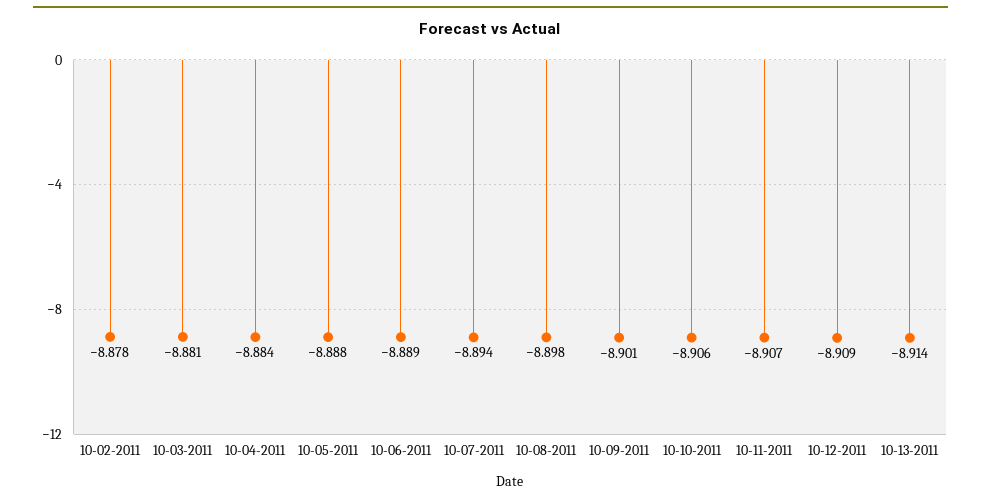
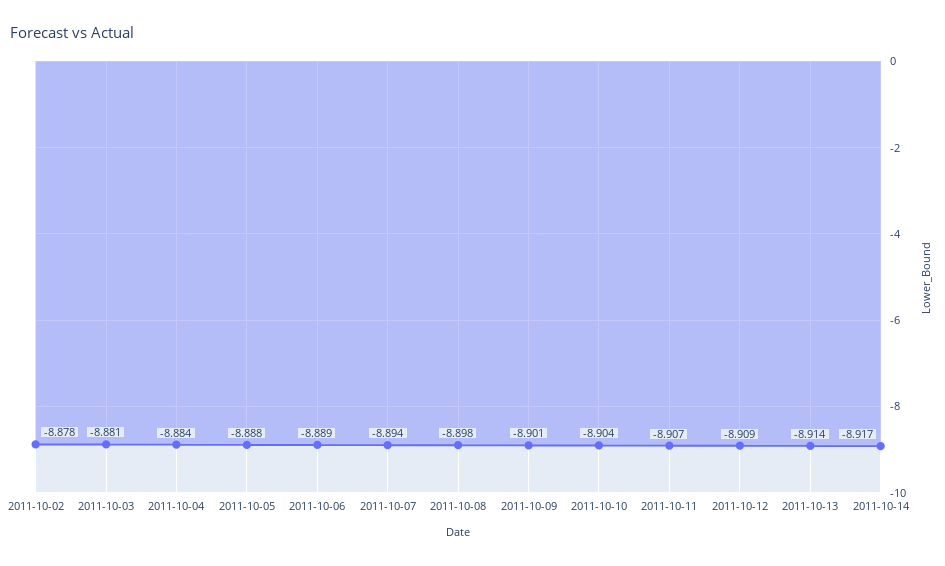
10-10-2011: -8.906 -> -8.904
2011-10-14: none -> -8.917

